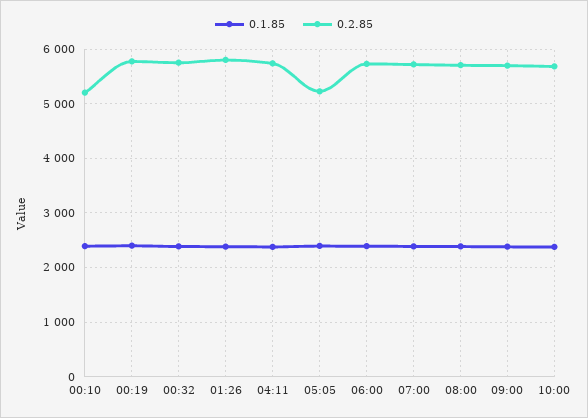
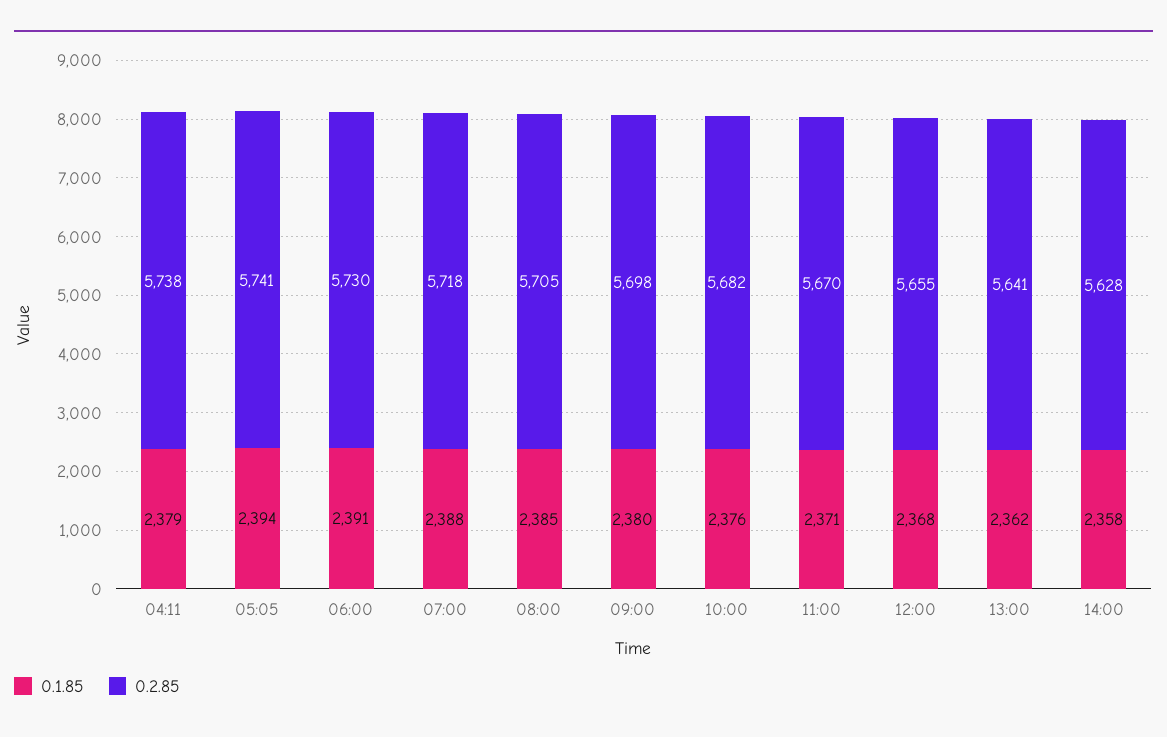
0.1.85, 00:10: 2400 -> none
0.2.85, 00:10: 5200 -> none
0.1.85, 00:19: 2400 -> none
0.2.85, 00:19: 5800 -> none
0.1.85, 00:32: 2400 -> none
0.2.85, 00:32: 5800 -> none
0.1.85, 01:26: 2400 -> none
0.2.85, 01:26: 5800 -> none
0.2.85, 05:05: 5200 -> 5741
0.1.85, 11:00: none -> 2371
0.2.85, 11:00: none -> 5670
0.1.85, 12:00: none -> 2368
0.2.85, 12:00: none -> 5655
0.1.85, 13:00: none -> 2362
0.2.85, 13:00: none -> 5641
0.1.85, 14:00: none -> 2358
0.2.85, 14:00: none -> 5628

